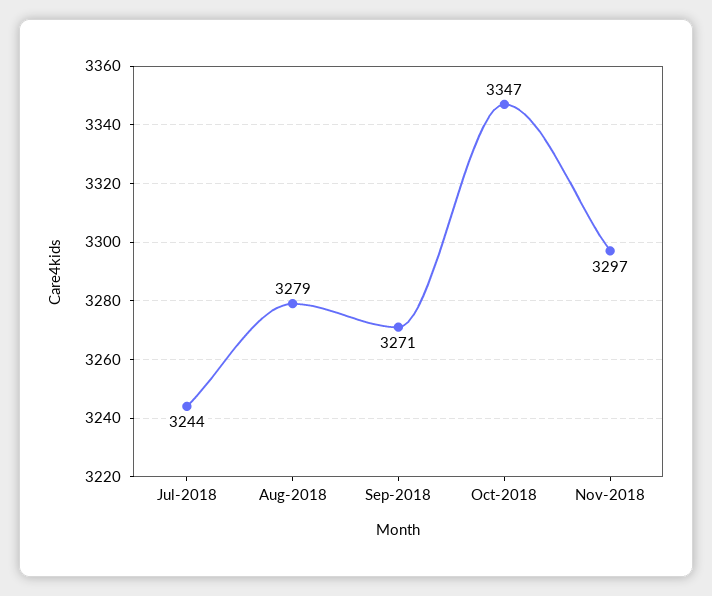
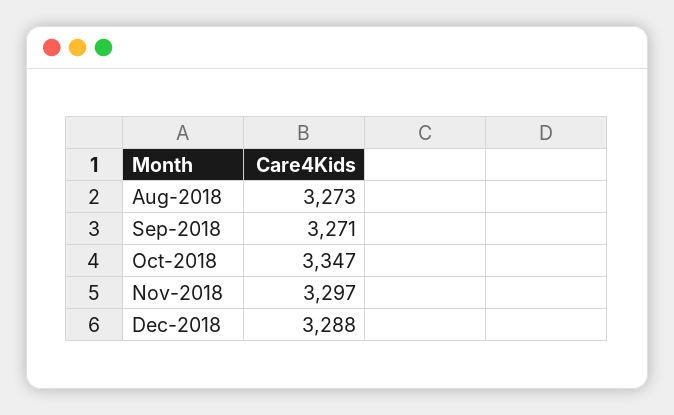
Jul-2018: 3244 -> none
Aug-2018: 3279 -> 3273
Dec-2018: none -> 3288

